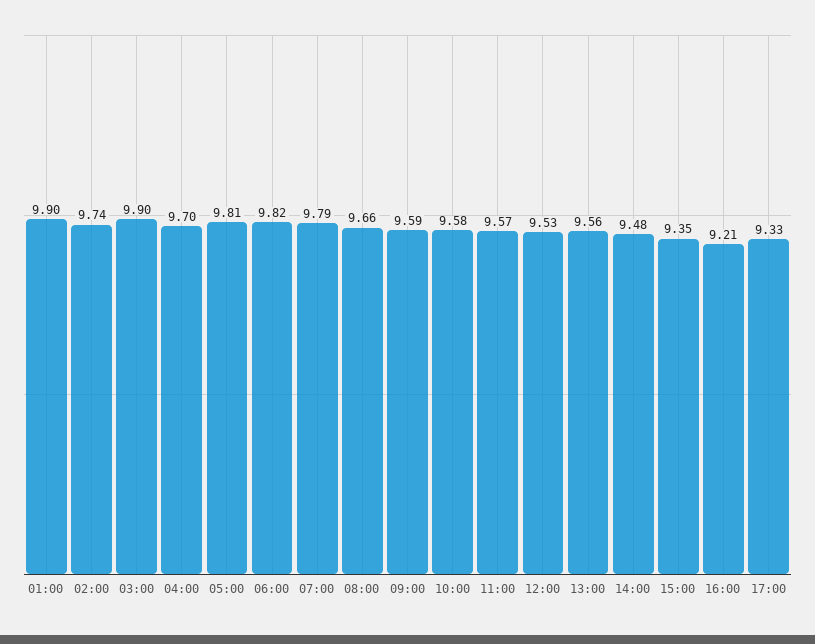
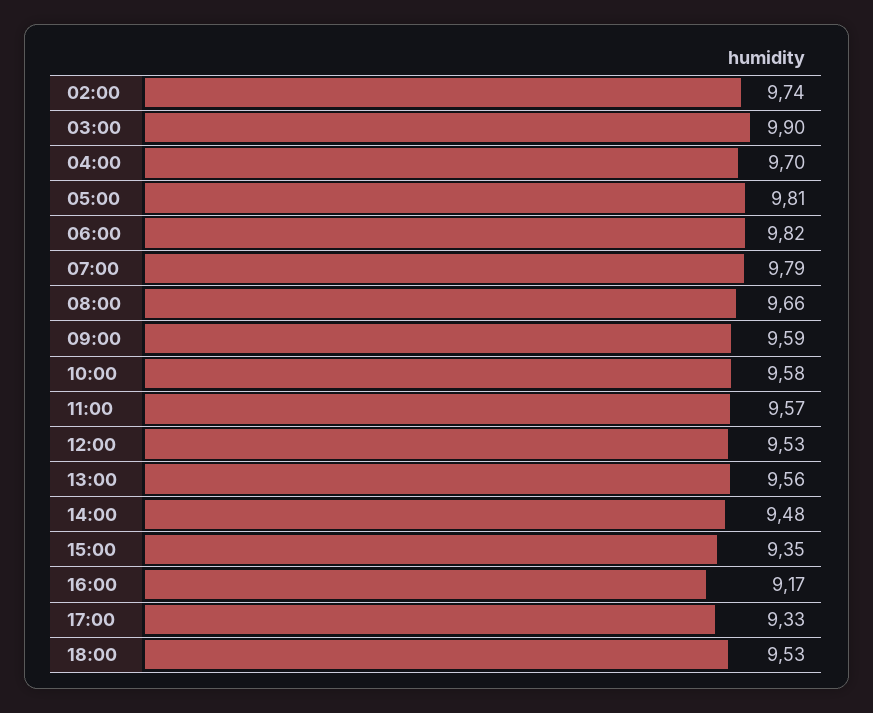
01:00: 9.9 -> none
16:00: 9.21 -> 9.17
18:00: none -> 9.53

